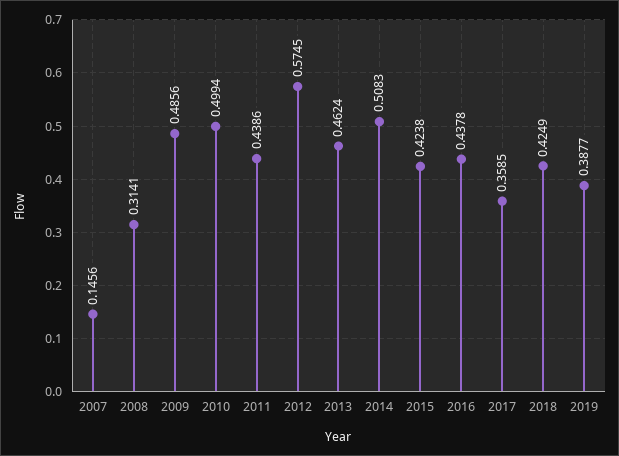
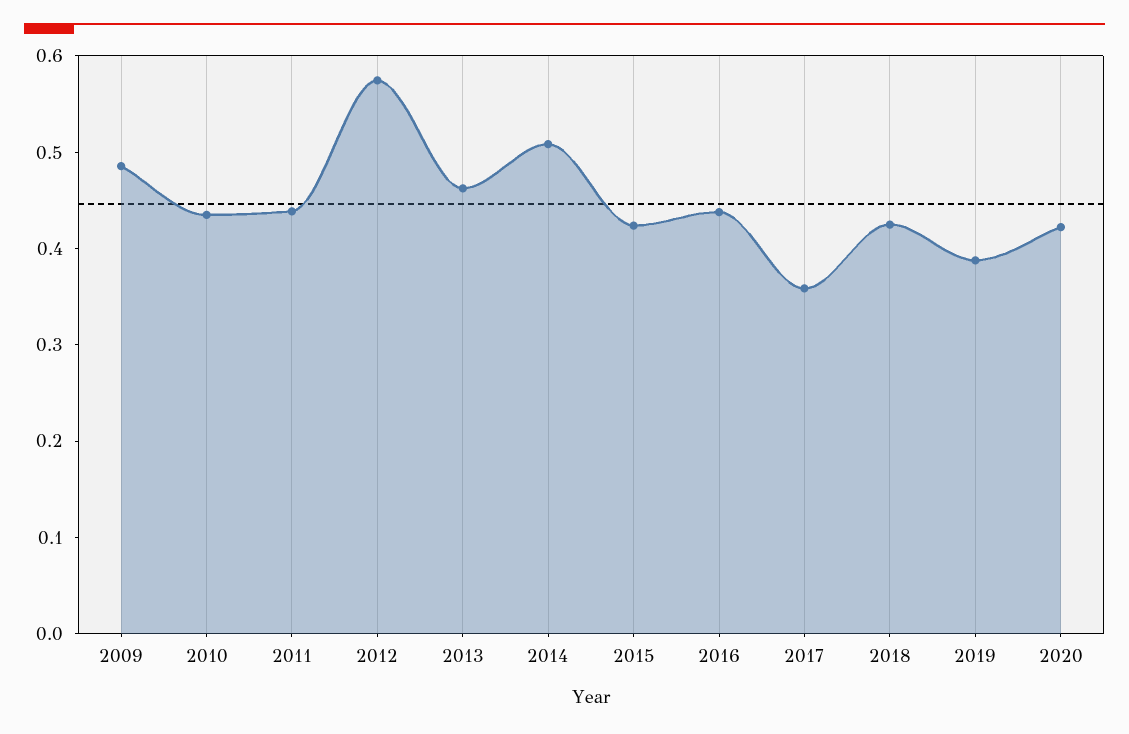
2007: 0.1456 -> none
2008: 0.3141 -> none
2010: 0.4994 -> 0.44
2020: none -> 0.42

